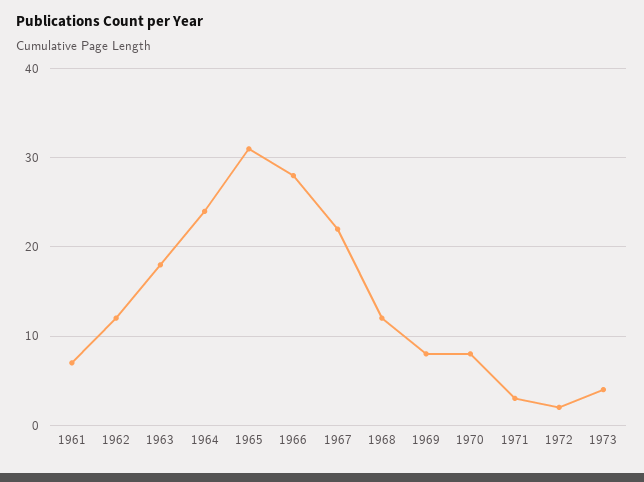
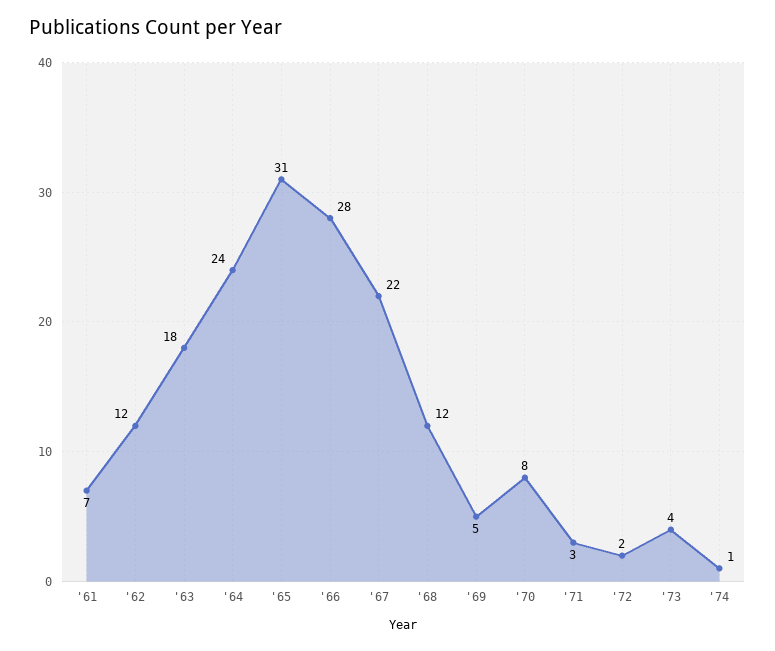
1969: 8 -> 5
'74: none -> 1

